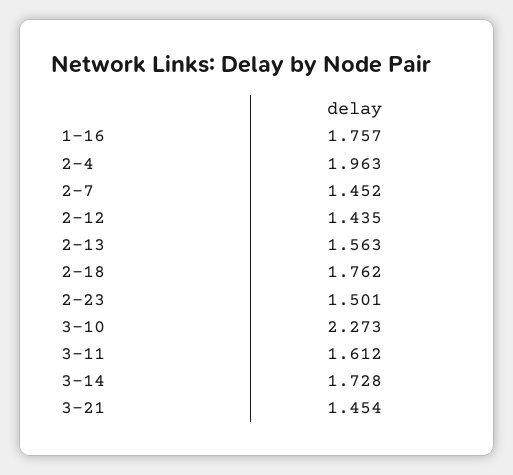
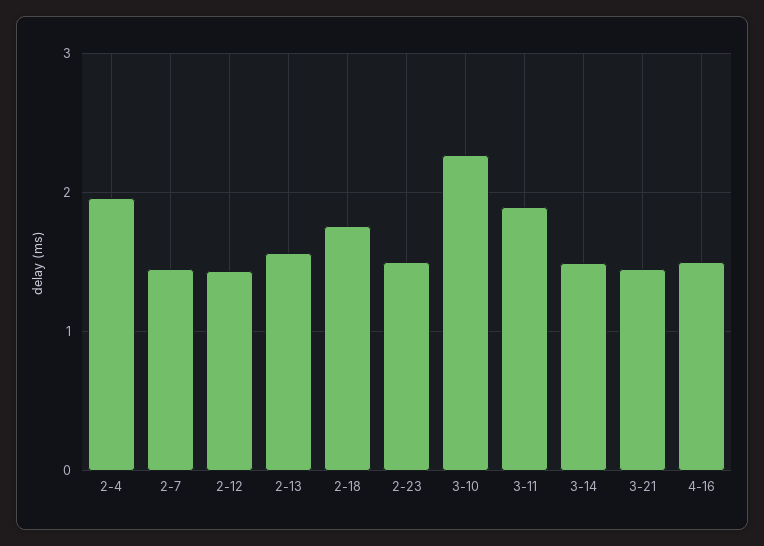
1-16: 1.757 -> none
3-11: 1.612 -> 1.9
3-14: 1.728 -> 1.5
4-16: none -> 1.5

